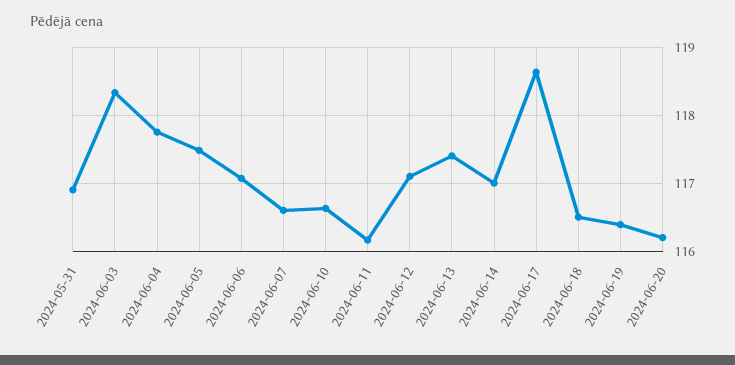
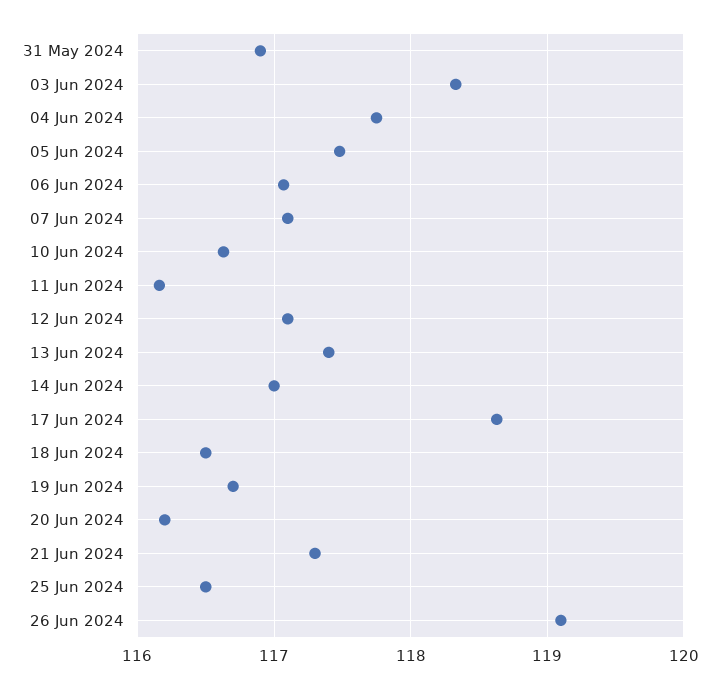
2024-06-07: 116.6 -> 117.1
2024-06-19: 116.4 -> 116.7
21 Jun 2024: none -> 117.3
25 Jun 2024: none -> 116.5
26 Jun 2024: none -> 119.1

